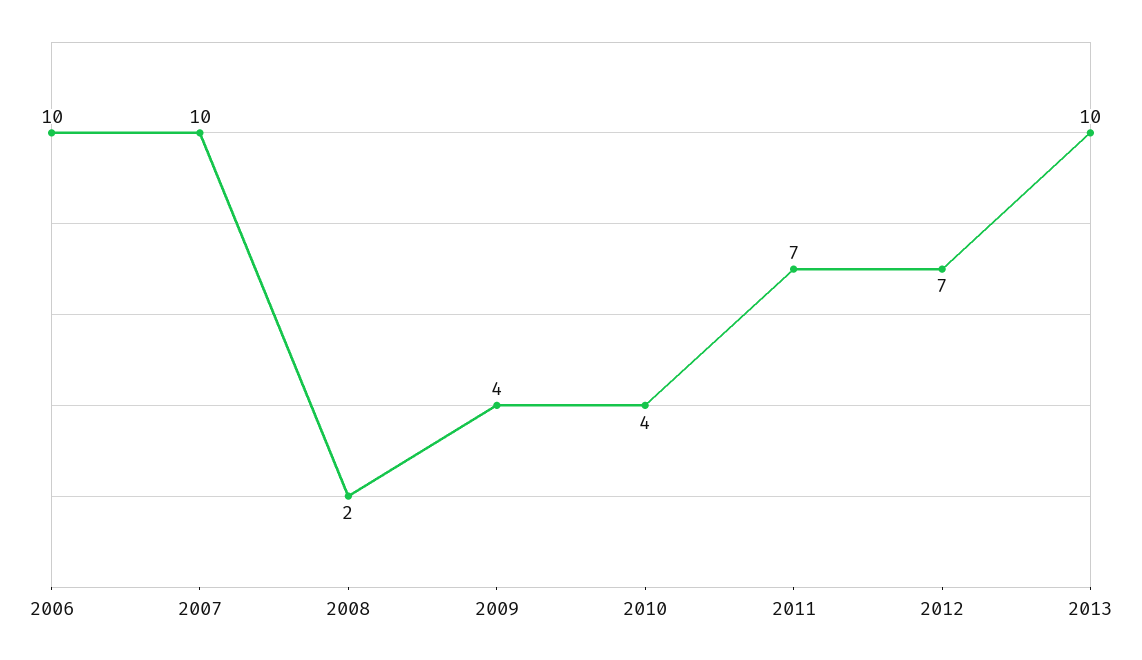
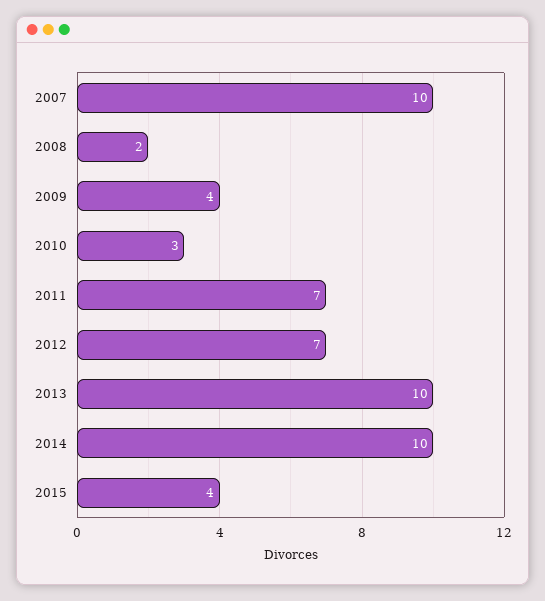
2006: 10 -> none
2010: 4 -> 3
2014: none -> 10
2015: none -> 4

